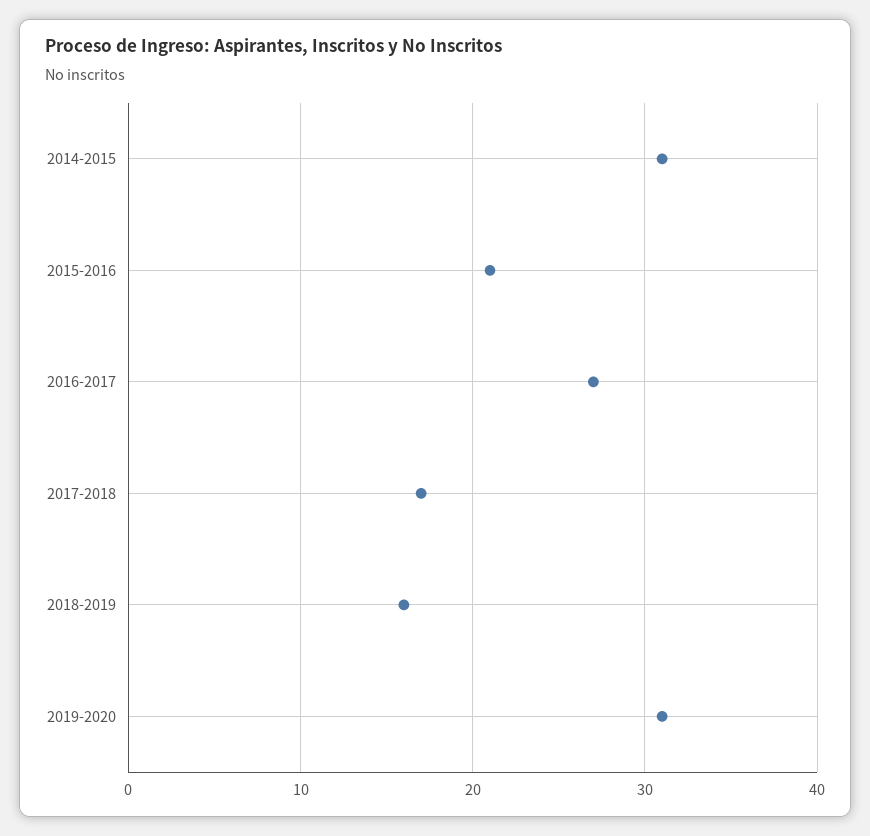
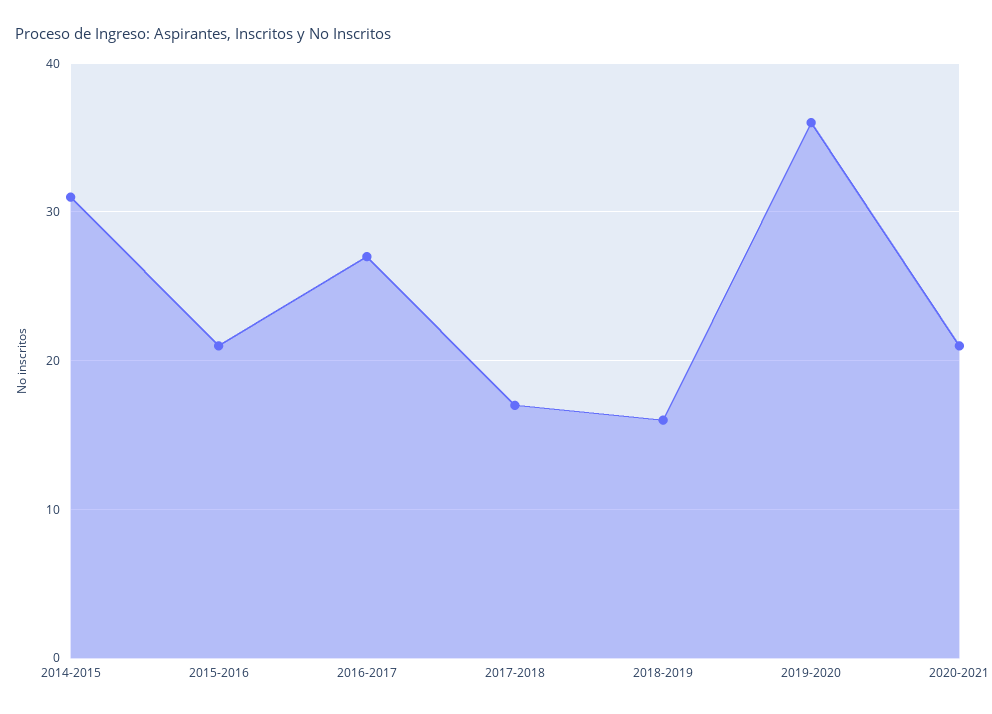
2019-2020: 31 -> 36
2020-2021: none -> 21

